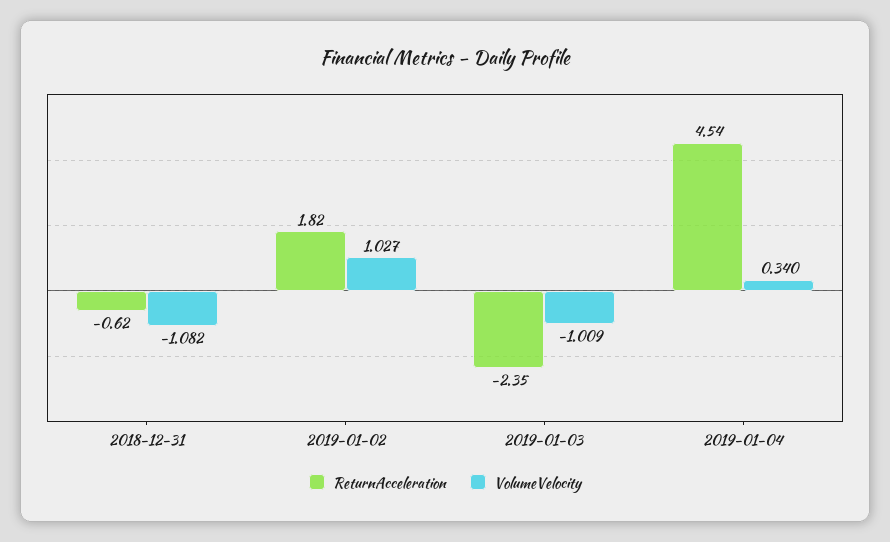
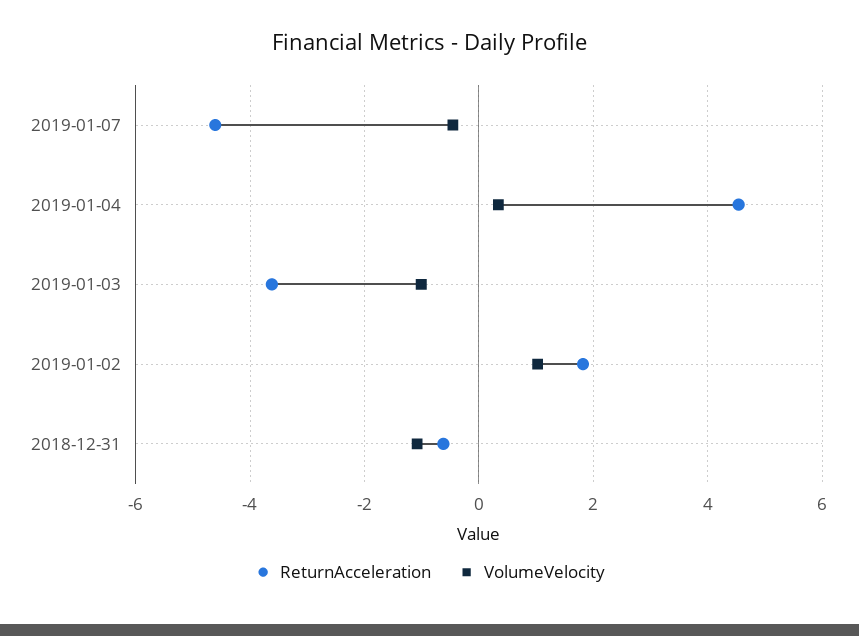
ReturnAcceleration, 2019-01-03: -2.35 -> -3.6
ReturnAcceleration, 2019-01-07: none -> -4.6
VolumeVelocity, 2019-01-07: none -> -0.4

